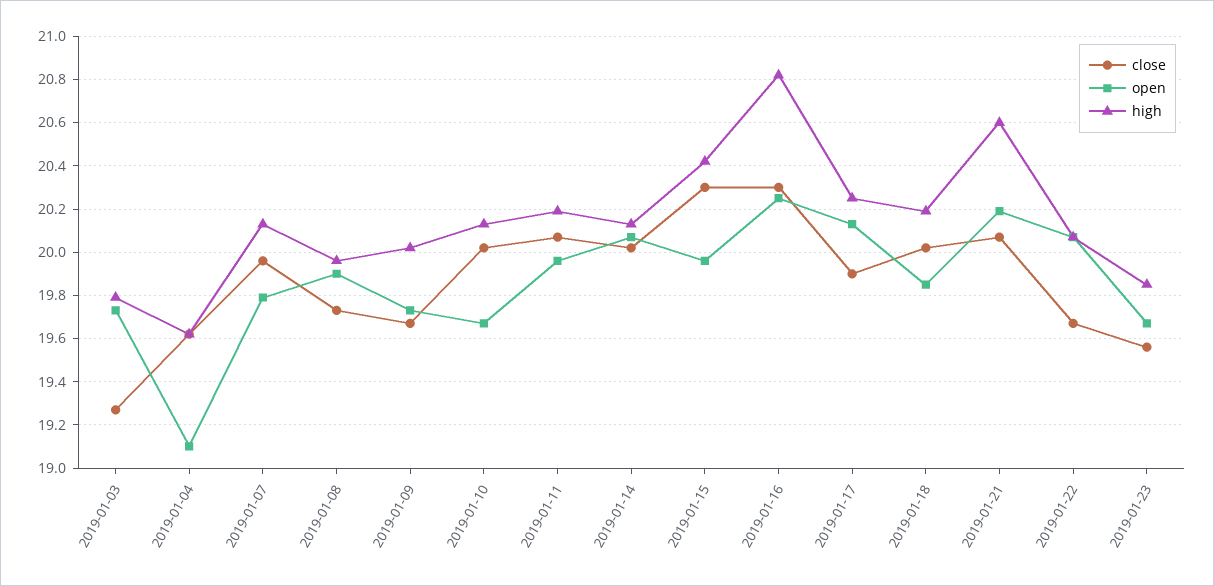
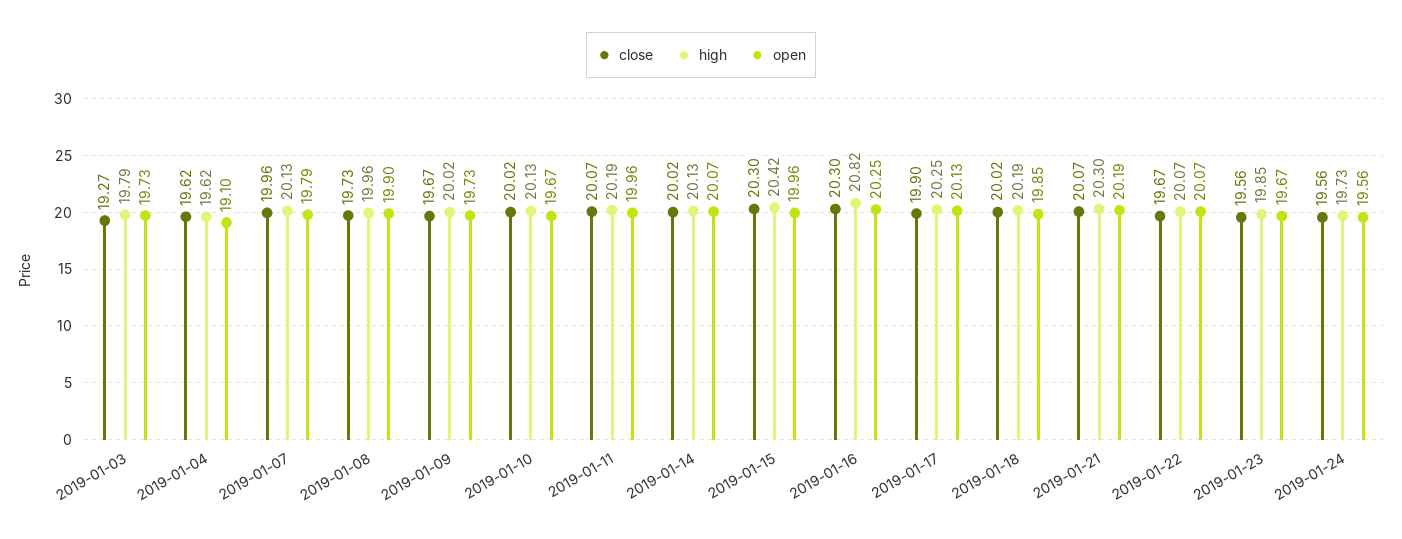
high, 2019-01-21: 20.6 -> 20.3
close, 2019-01-24: none -> 19.56
high, 2019-01-24: none -> 19.73
open, 2019-01-24: none -> 19.56

